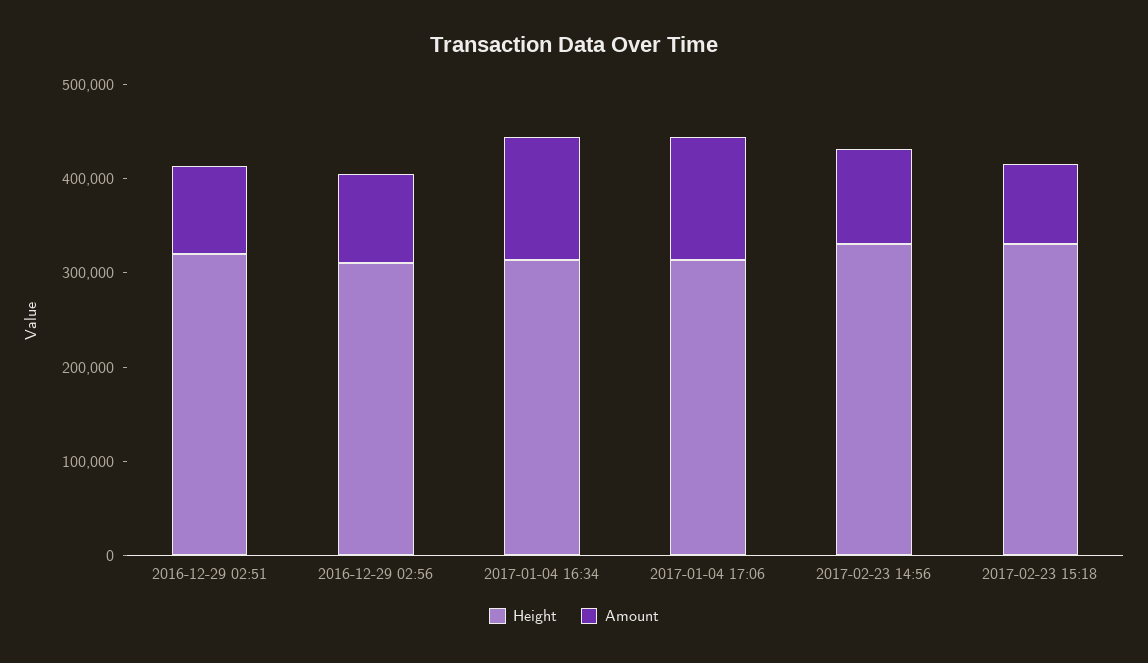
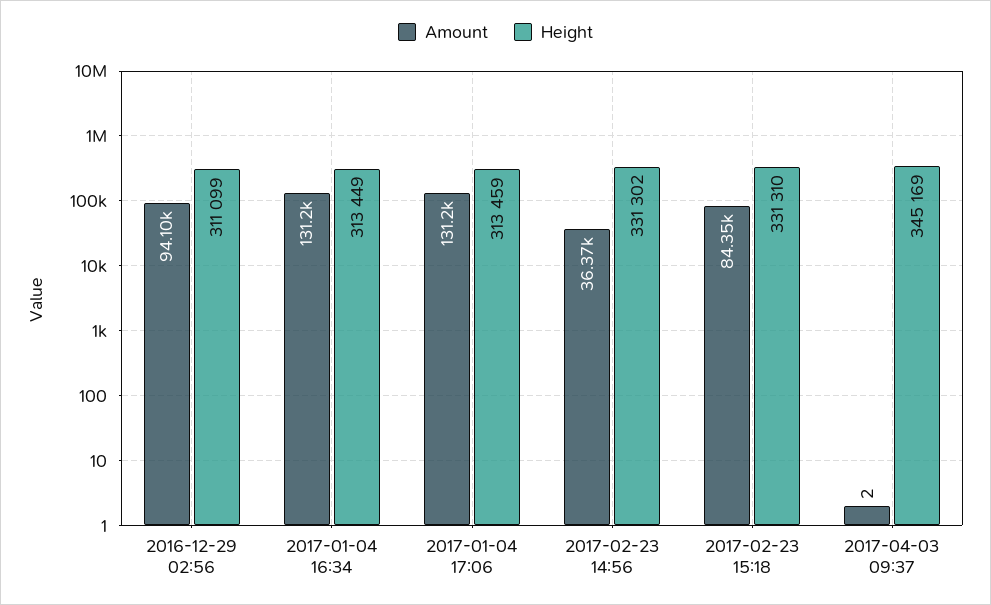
Height, 2016-12-29 02:51: 320000 -> none
Amount, 2016-12-29 02:51: 100000 -> none
Amount, 2017-02-23 14:56: 100000 -> 36370
Amount, 2017-04-03 09:37: none -> 2
Height, 2017-04-03 09:37: none -> 345169

